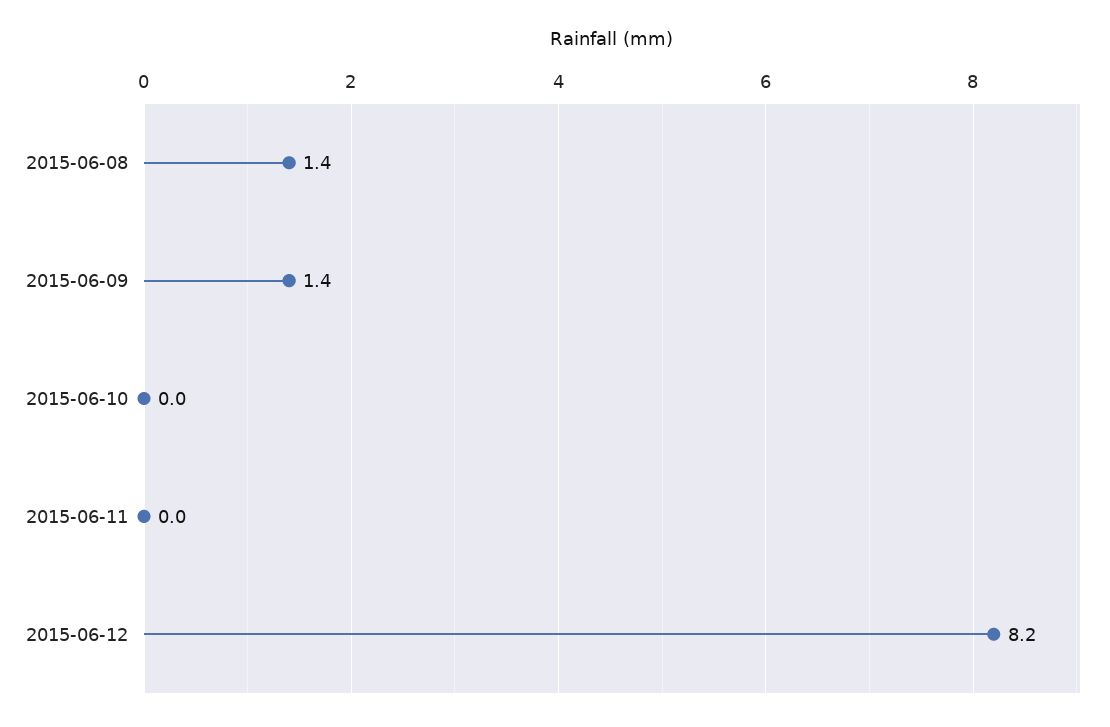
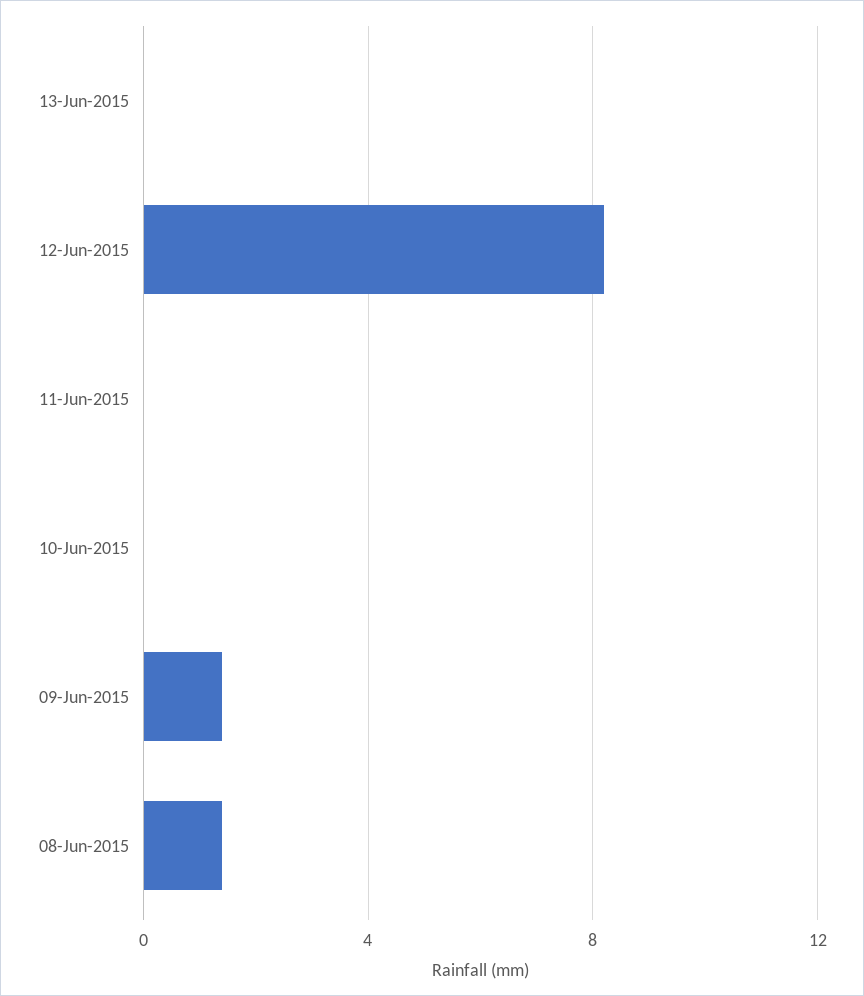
13-Jun-2015: none -> 0

